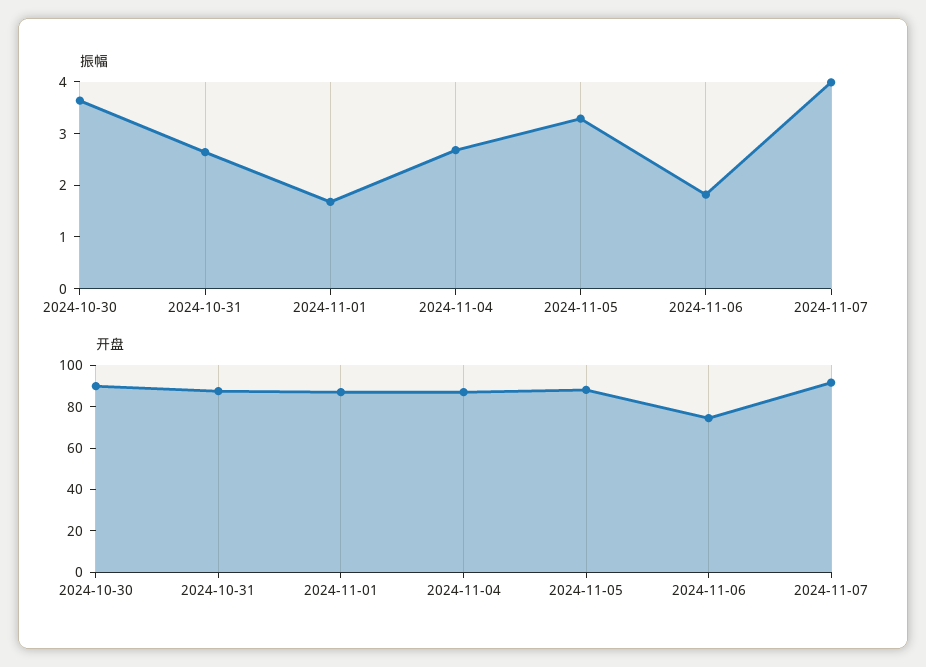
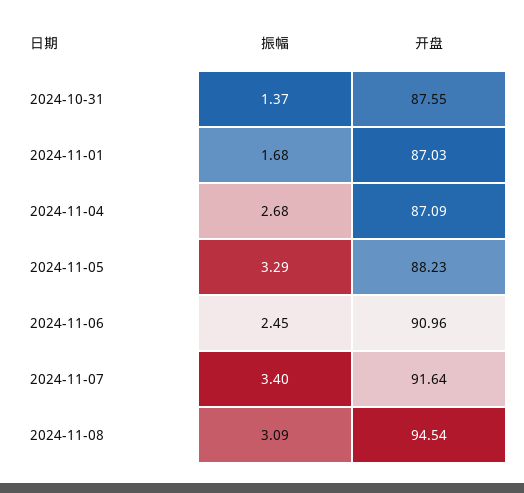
振幅, 2024-10-30: 3.6 -> none
振幅, 2024-10-31: 2.6 -> 1.37
振幅, 2024-11-06: 1.8 -> 2.45
振幅, 2024-11-07: 4 -> 3.4
开盘, 2024-10-30: 90 -> none
开盘, 2024-11-06: 75 -> 90.96
振幅, 2024-11-08: none -> 3.09
开盘, 2024-11-08: none -> 94.54

